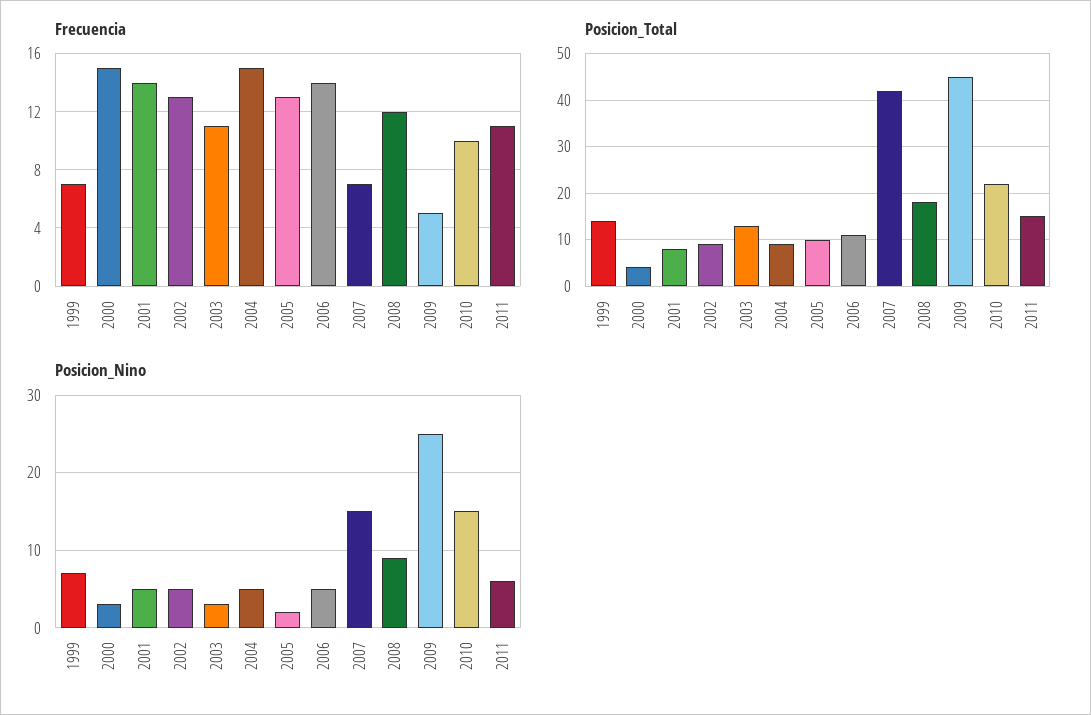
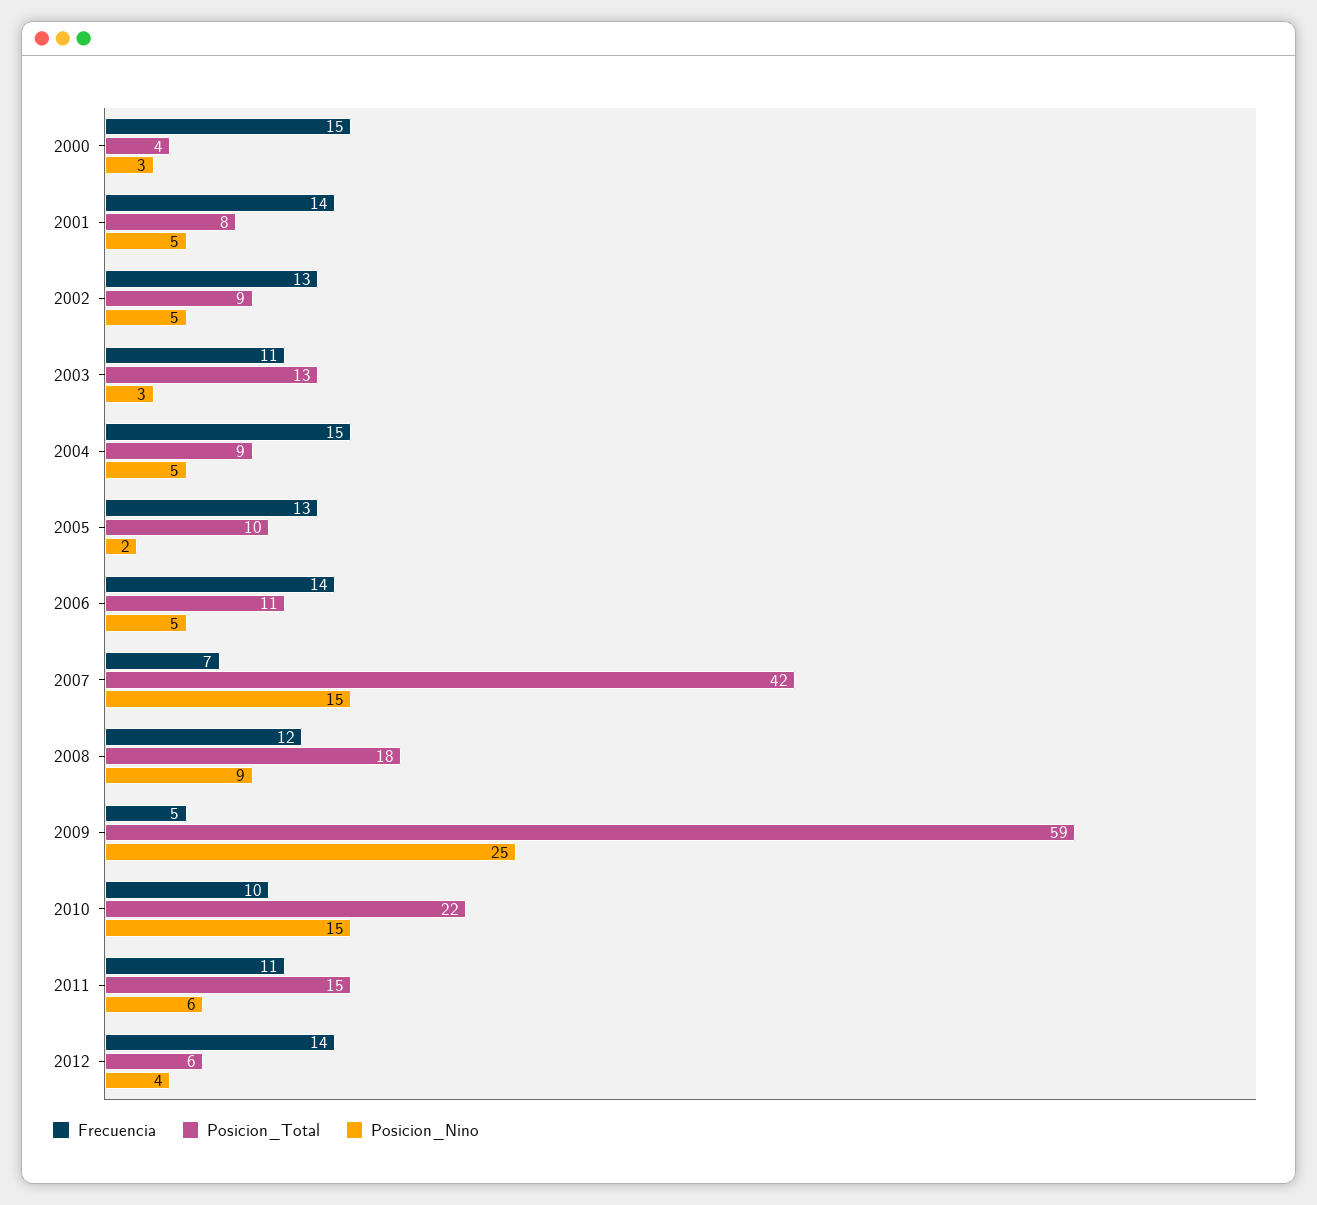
Frecuencia, 1999: 7 -> none
Posicion_Total, 1999: 15 -> none
Posicion_Total, 2009: 45 -> 59
Posicion_Nino, 1999: 7 -> none
Frecuencia, 2012: none -> 14
Posicion_Total, 2012: none -> 6
Posicion_Nino, 2012: none -> 4

